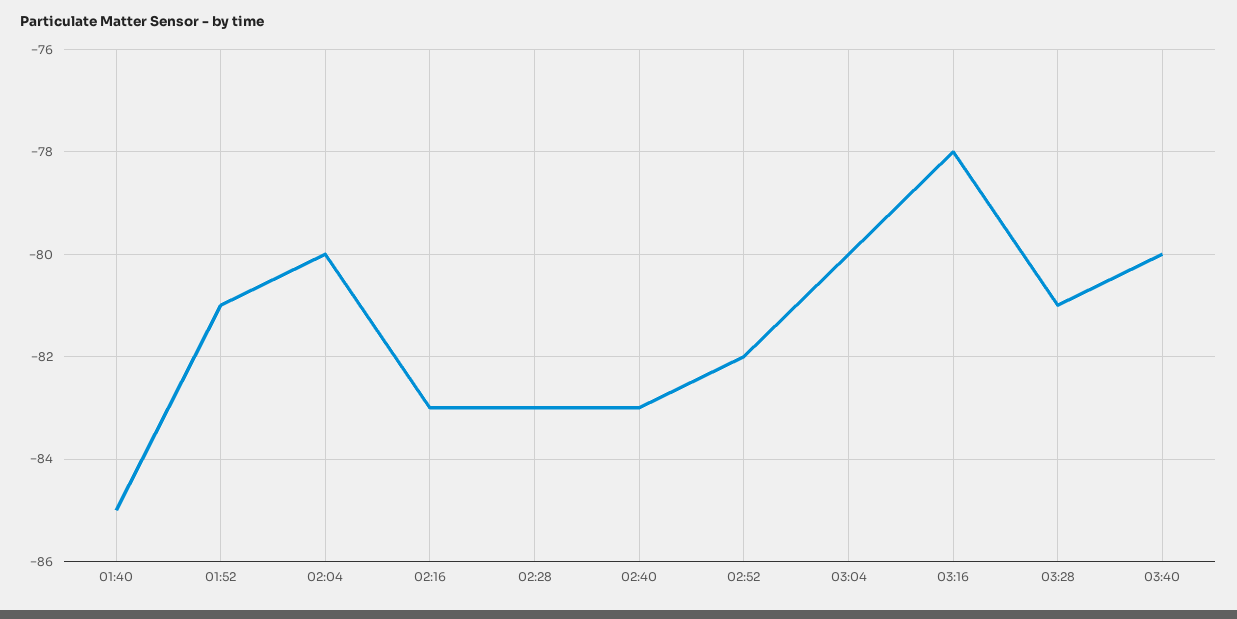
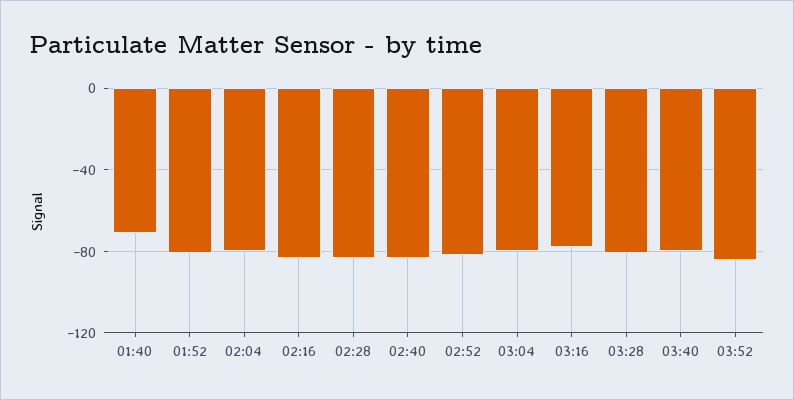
01:40: -85 -> -70
03:52: none -> -85

